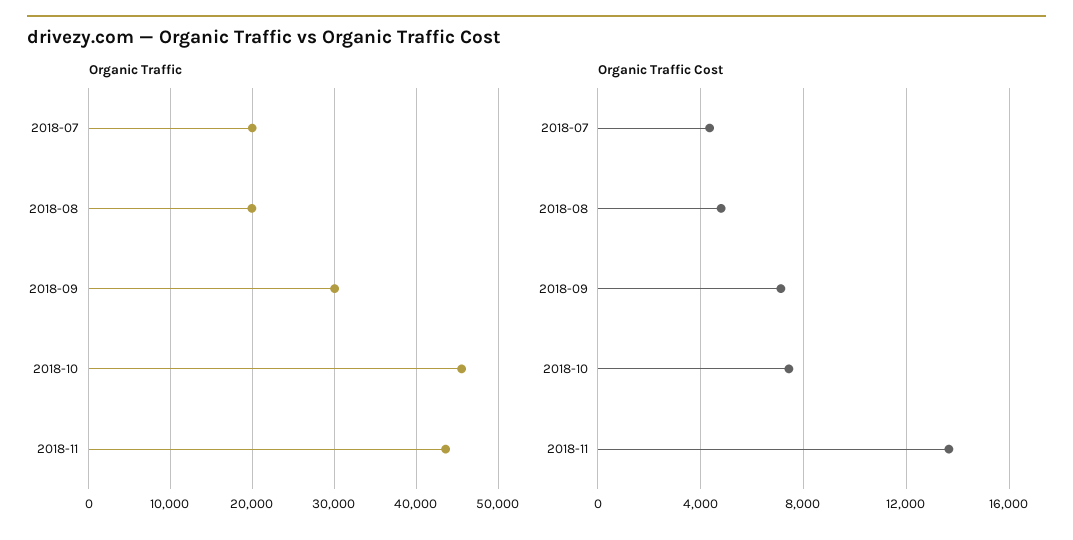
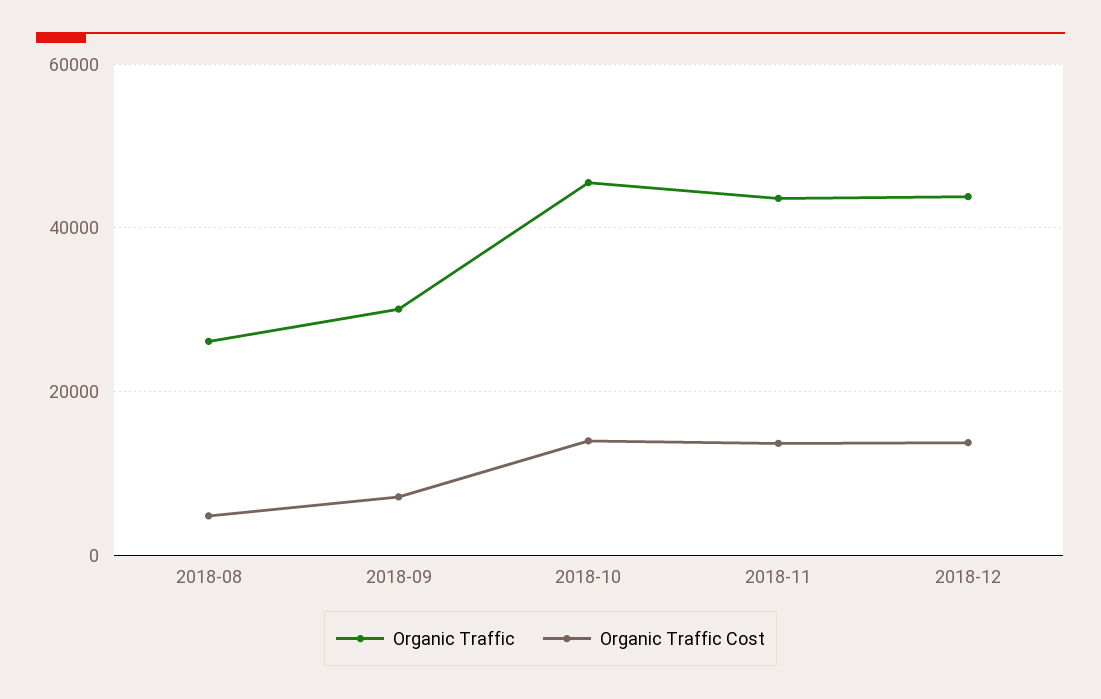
Organic Traffic, 2018-07: 20000 -> none
Organic Traffic, 2018-08: 20000 -> 26000
Organic Traffic Cost, 2018-07: 4500 -> none
Organic Traffic Cost, 2018-10: 7500 -> 14000
Organic Traffic, 2018-12: none -> 44000
Organic Traffic Cost, 2018-12: none -> 14000

